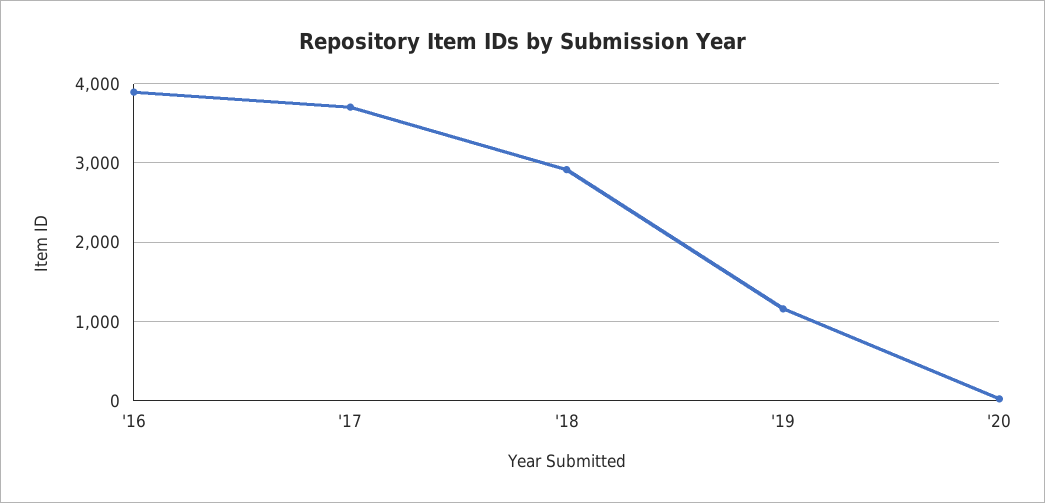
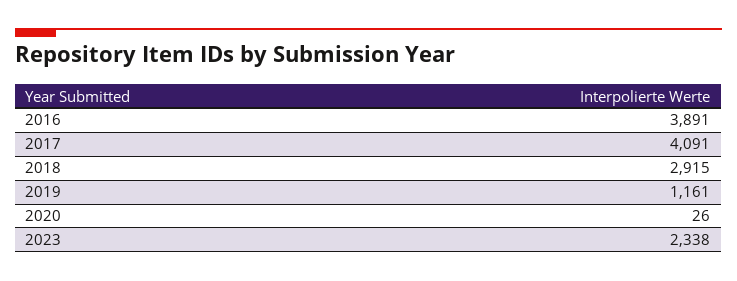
'17: 3700 -> 4091
2023: none -> 2338

